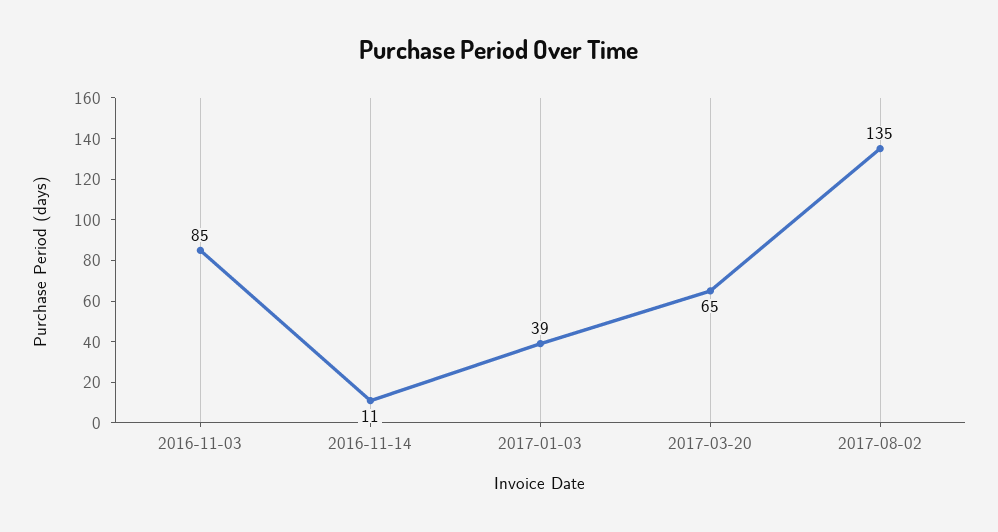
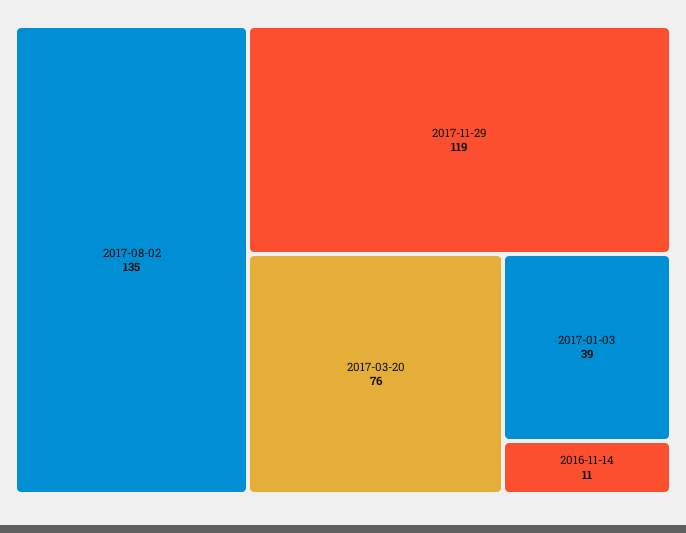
2016-11-03: 85 -> none
2017-03-20: 65 -> 76
2017-11-29: none -> 119

